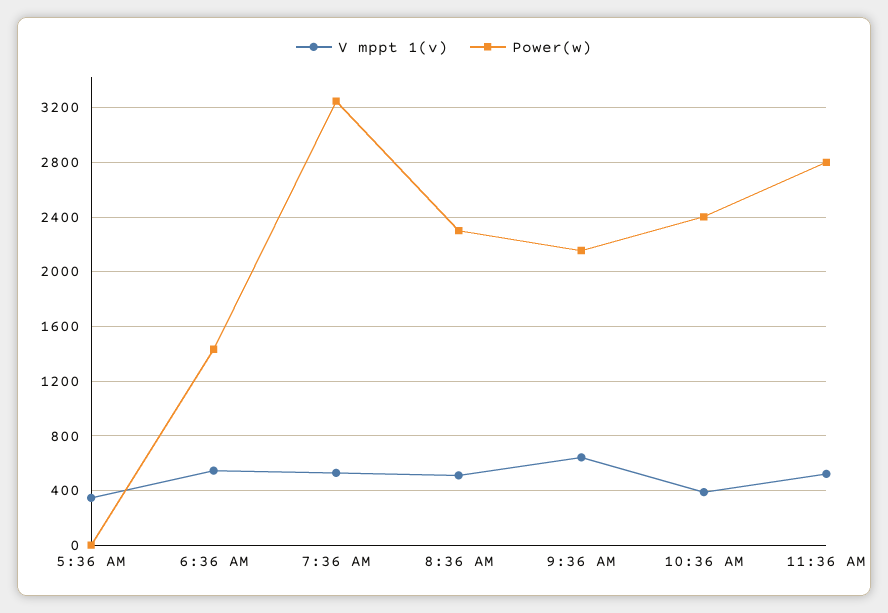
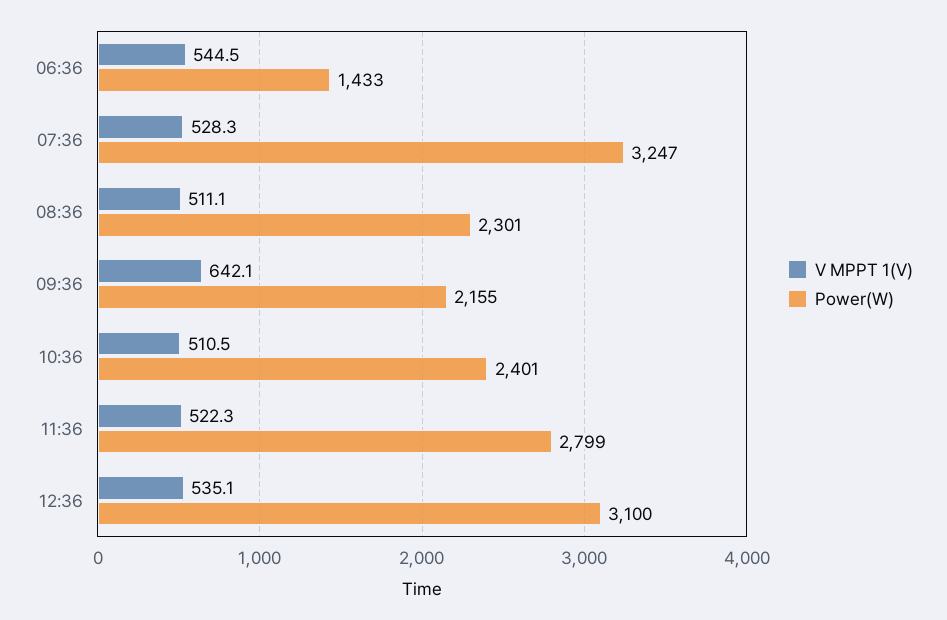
V mppt 1(v), 5:36 AM: 350 -> none
Power(w), 5:36 AM: 0 -> none
V mppt 1(v), 10:36 AM: 400 -> 510.5
V mppt 1(v), 12:36: none -> 535.1
Power(w), 12:36: none -> 3100

